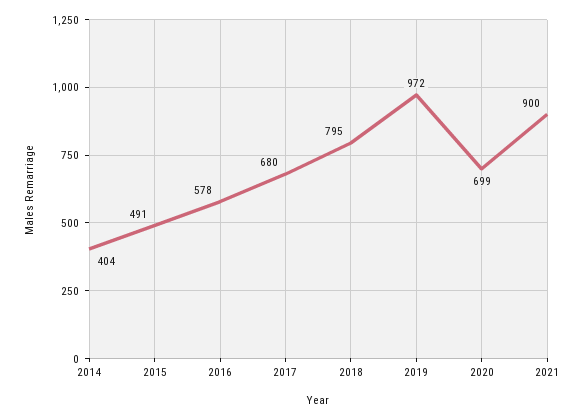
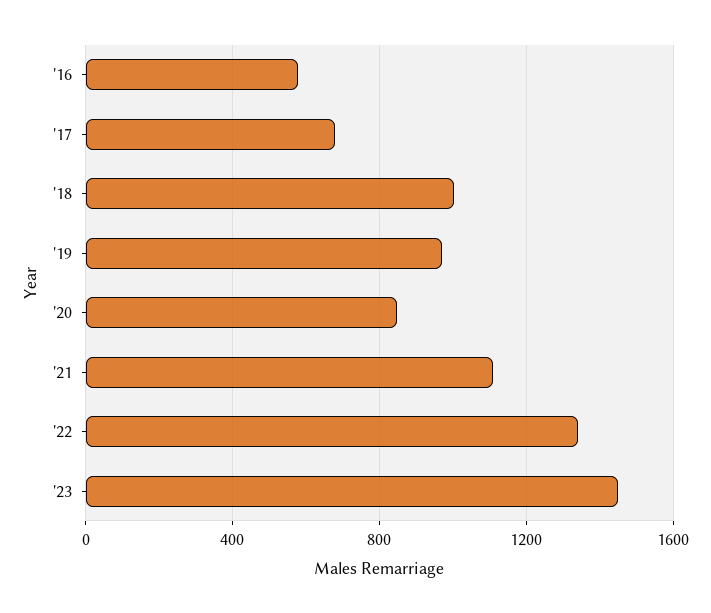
2014: 404 -> none
2015: 491 -> none
2018: 795 -> 1000
2020: 699 -> 850
2021: 900 -> 1100
'22: none -> 1350
'23: none -> 1450

